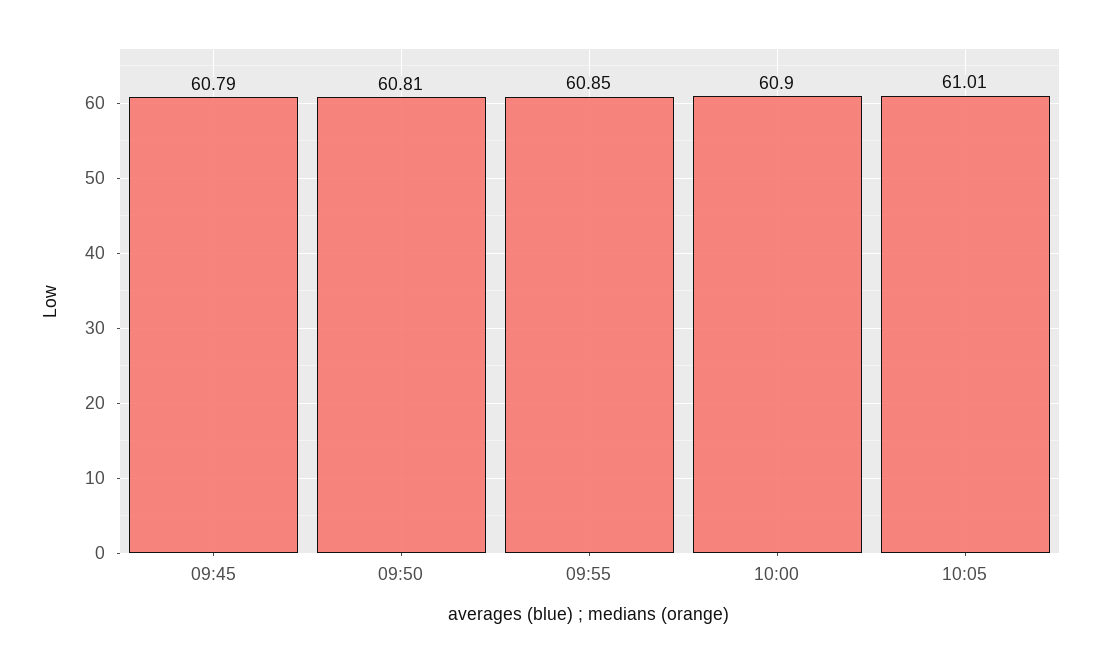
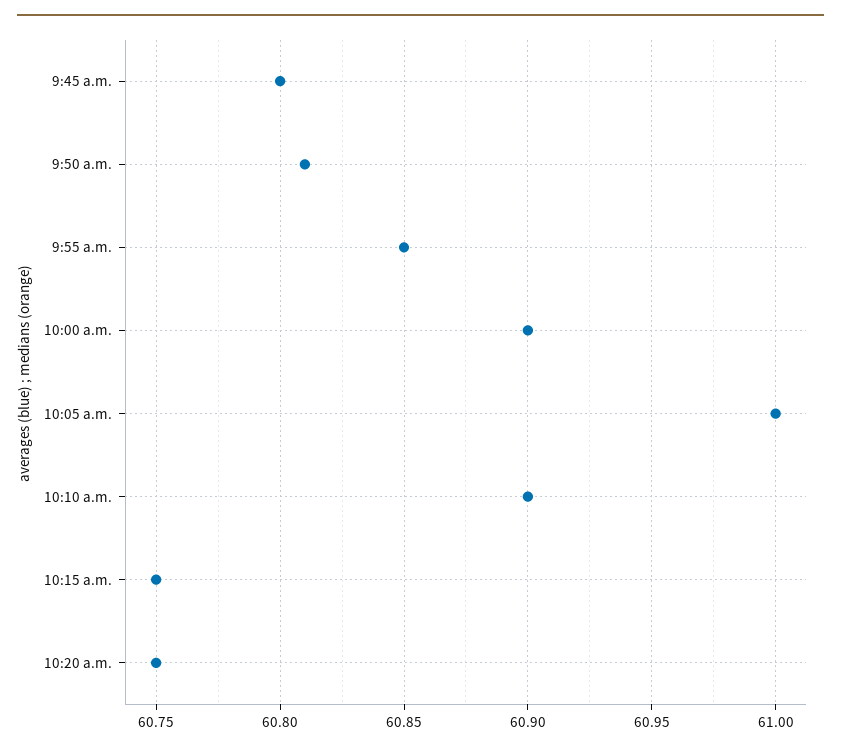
09:45: 60.79 -> 60.8
10:05: 61.01 -> 61
10:10 a.m.: none -> 60.9
10:15 a.m.: none -> 60.75
10:20 a.m.: none -> 60.75

